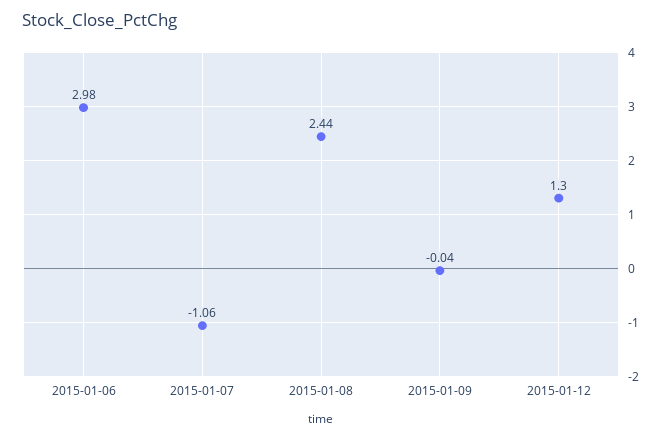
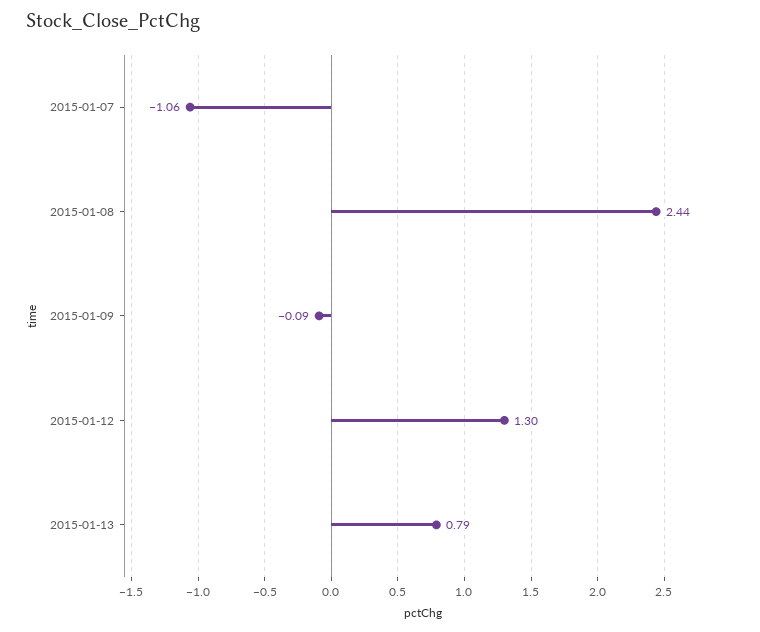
2015-01-06: 2.98 -> none
2015-01-09: -0.04 -> -0.09
2015-01-13: none -> 0.79

